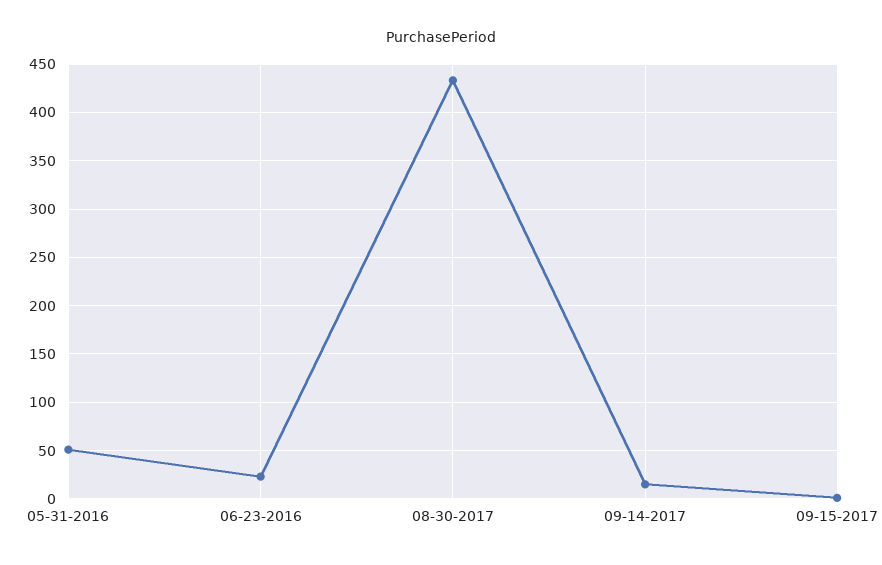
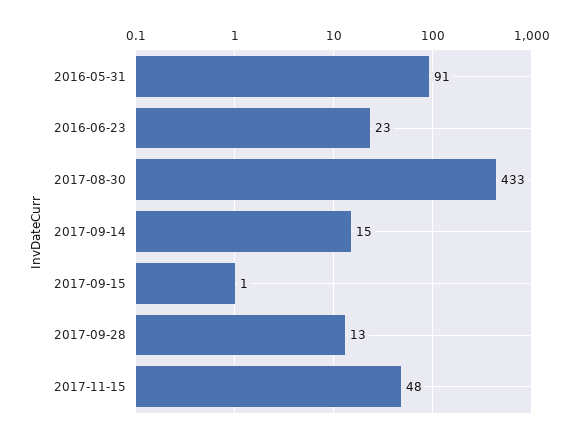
05-31-2016: 50 -> 91
2017-09-28: none -> 13
2017-11-15: none -> 48

